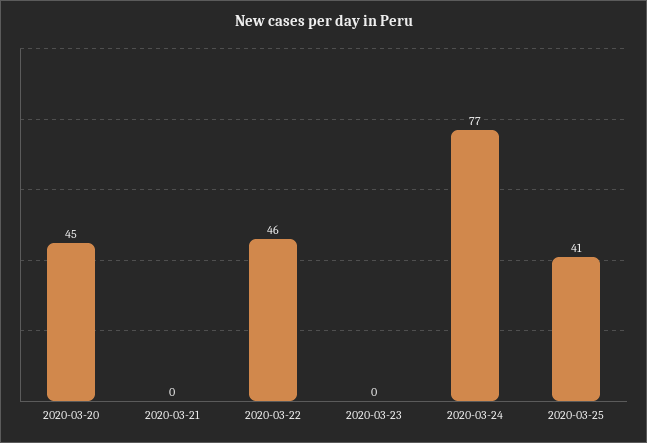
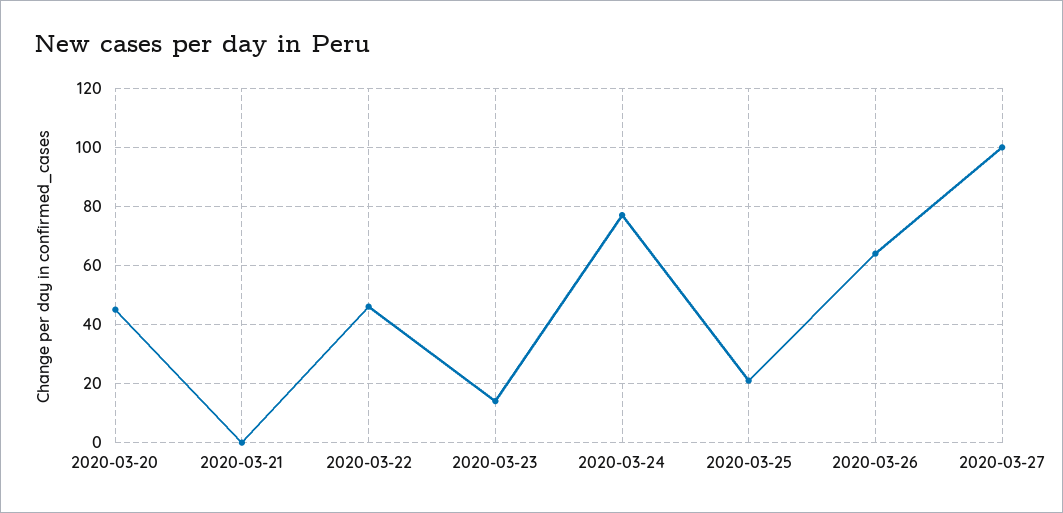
2020-03-23: 0 -> 15
2020-03-25: 41 -> 20
2020-03-26: none -> 65
2020-03-27: none -> 100

